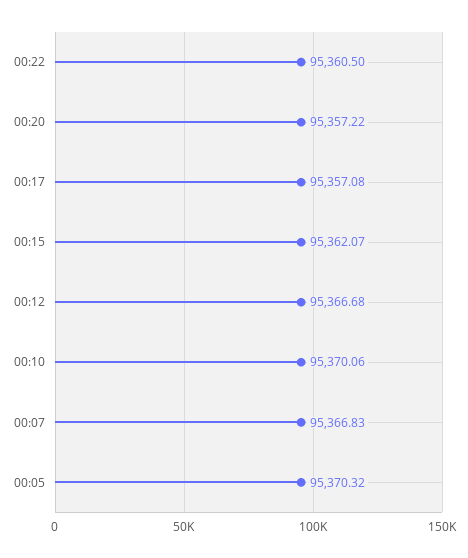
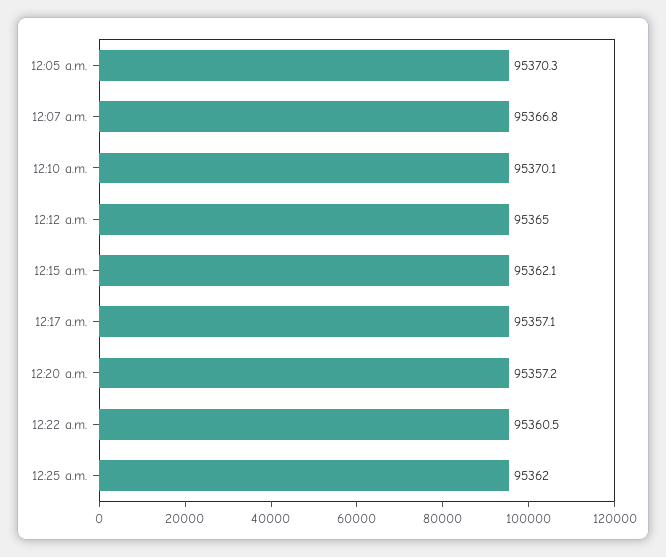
00:12: 95366.68 -> 95365
12:25 a.m.: none -> 95362

